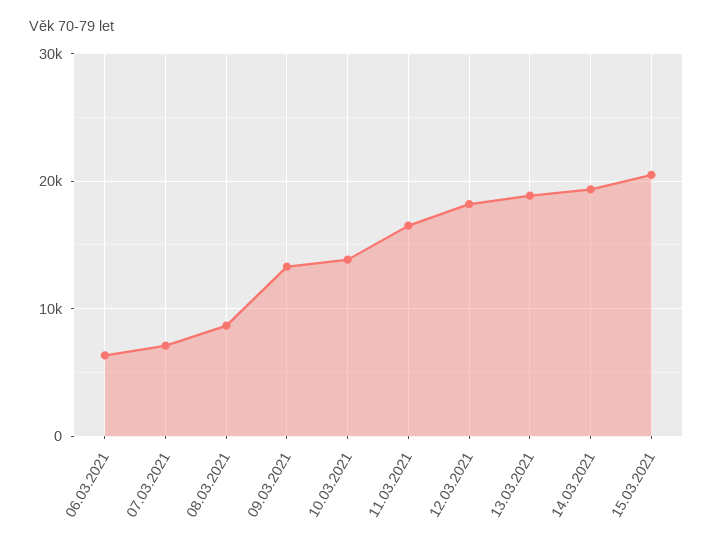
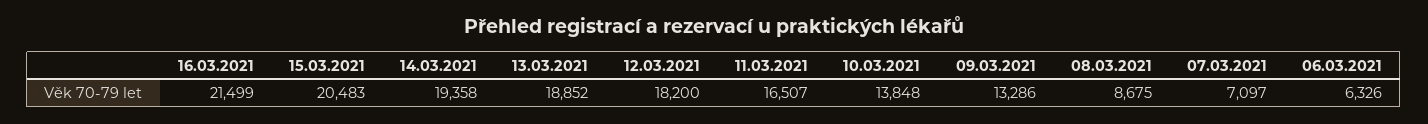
16.03.2021: none -> 21499

